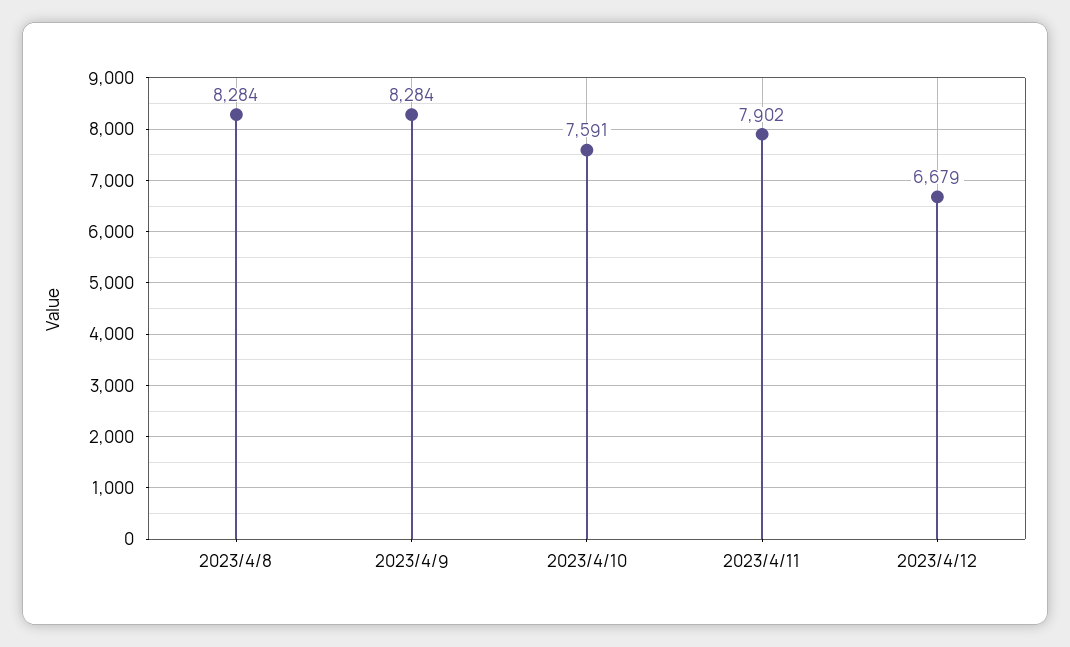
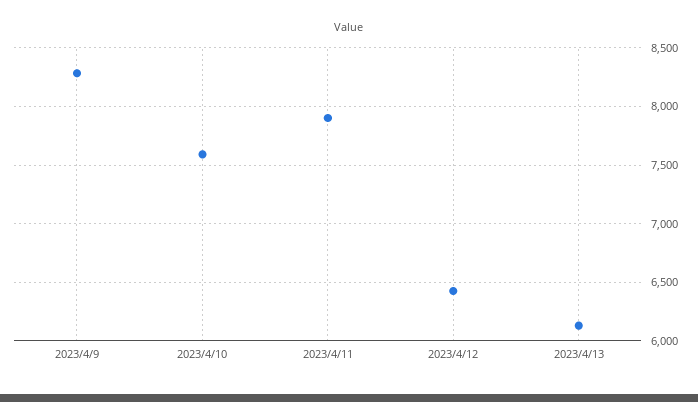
2023/4/8: 8284 -> none
2023/4/12: 6679 -> 6400
2023/4/13: none -> 6100

